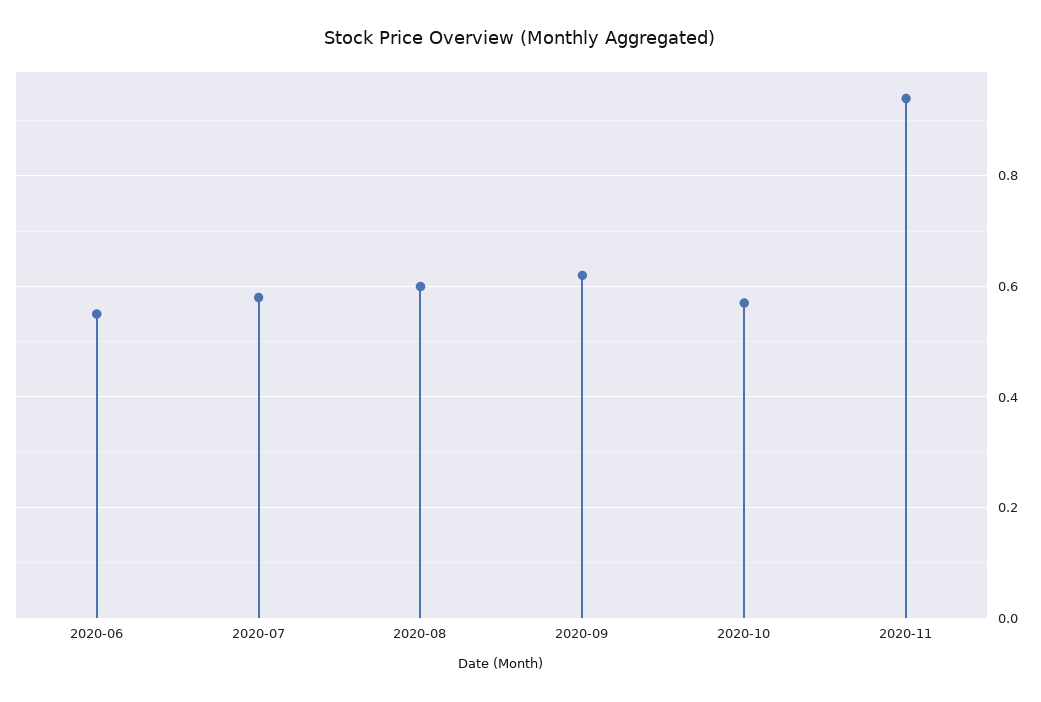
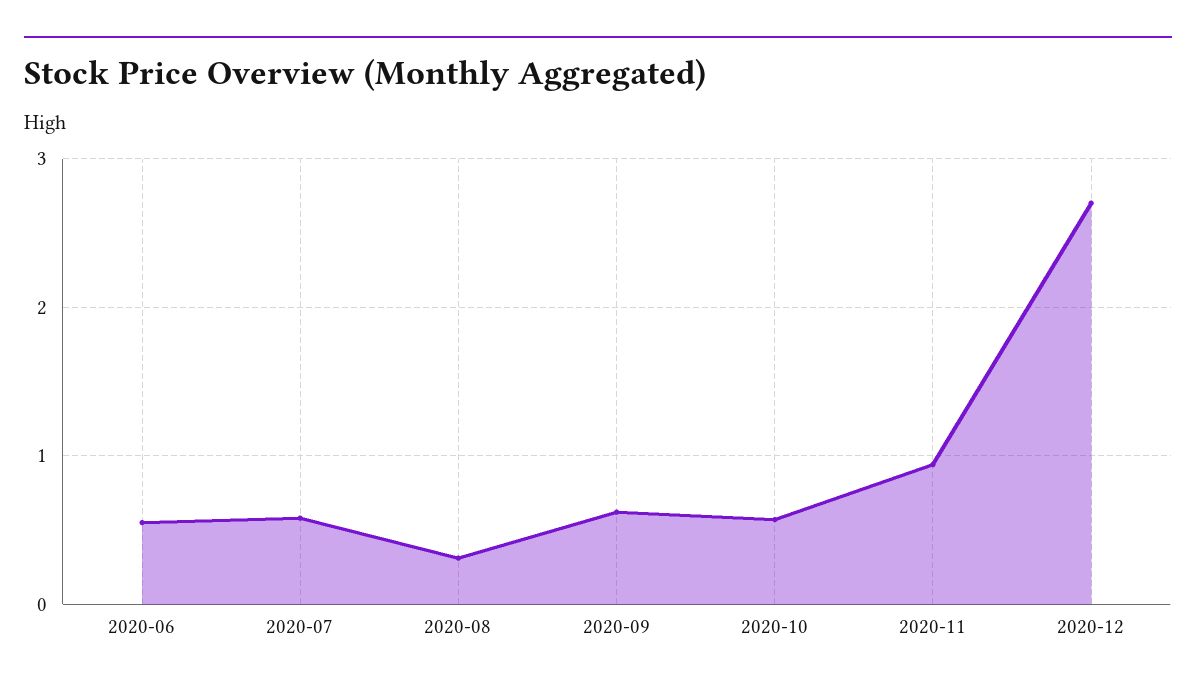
2020-08: 0.6 -> 0.3
2020-12: none -> 2.7

